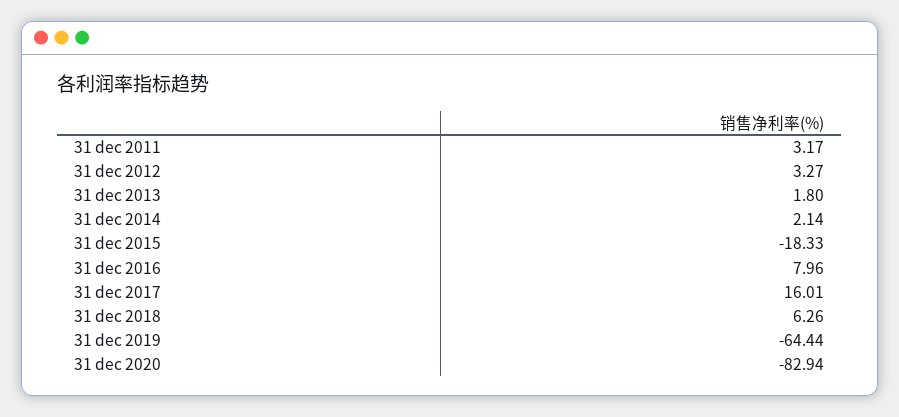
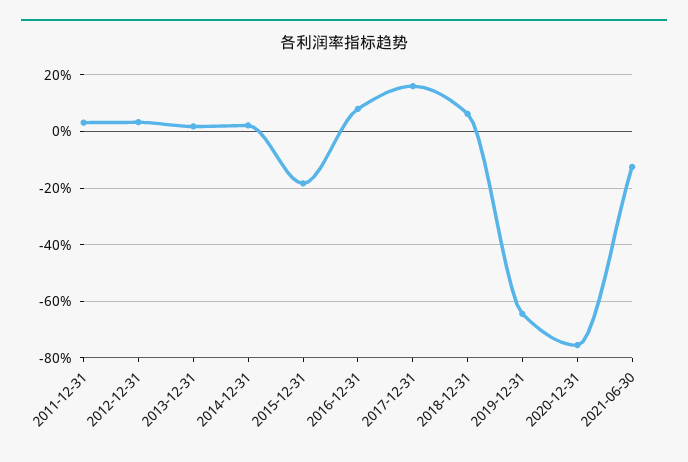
31 dec 2020: -82.94 -> -75
2021-06-30: none -> -12.5

